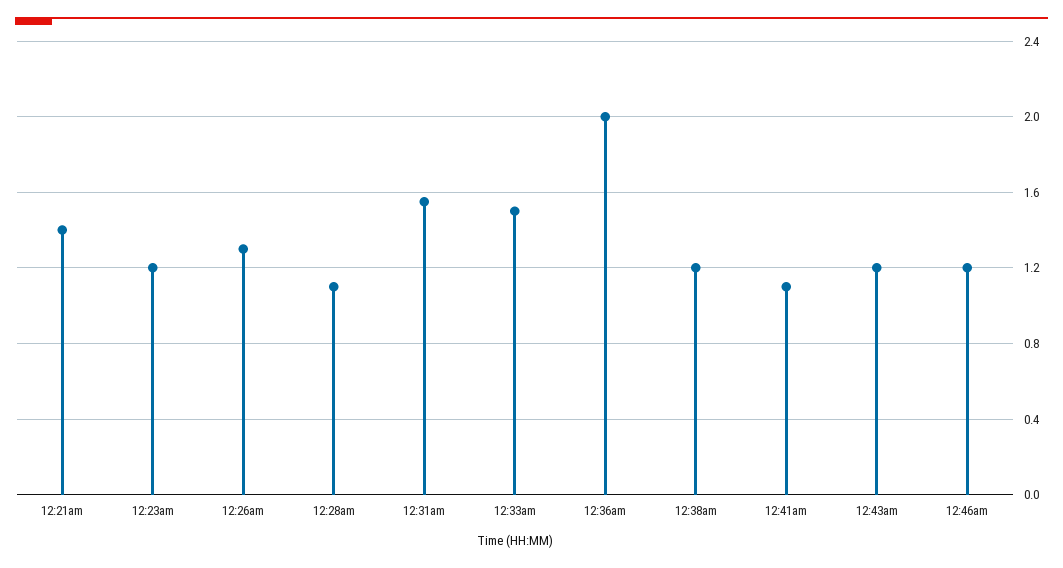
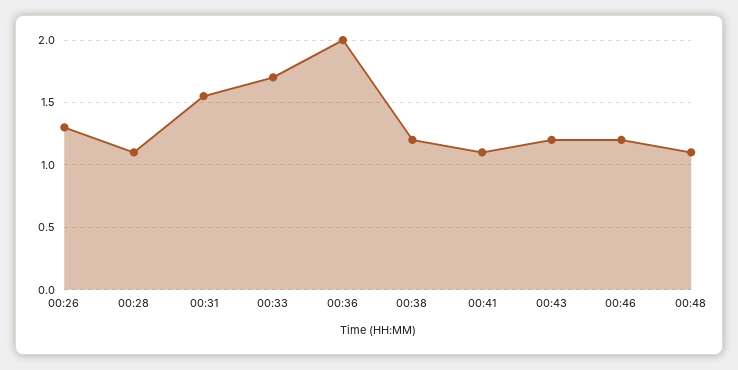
12:21am: 1.4 -> none
12:23am: 1.2 -> none
12:33am: 1.5 -> 1.7
00:48: none -> 1.1

